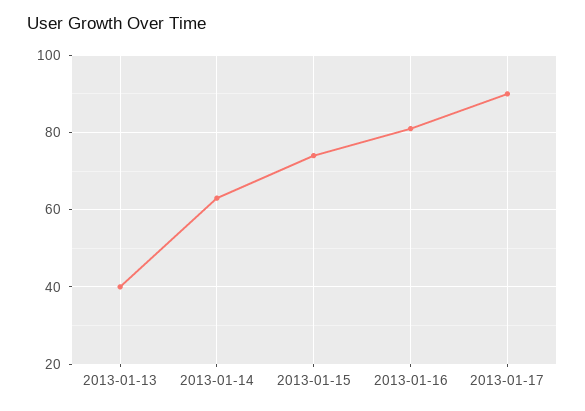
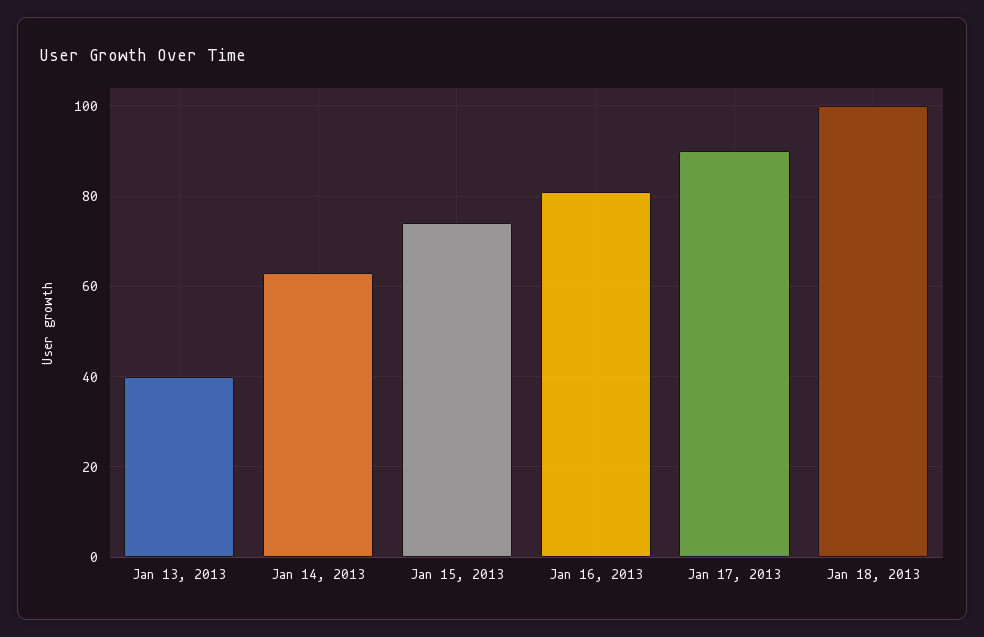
Jan 18, 2013: none -> 100

